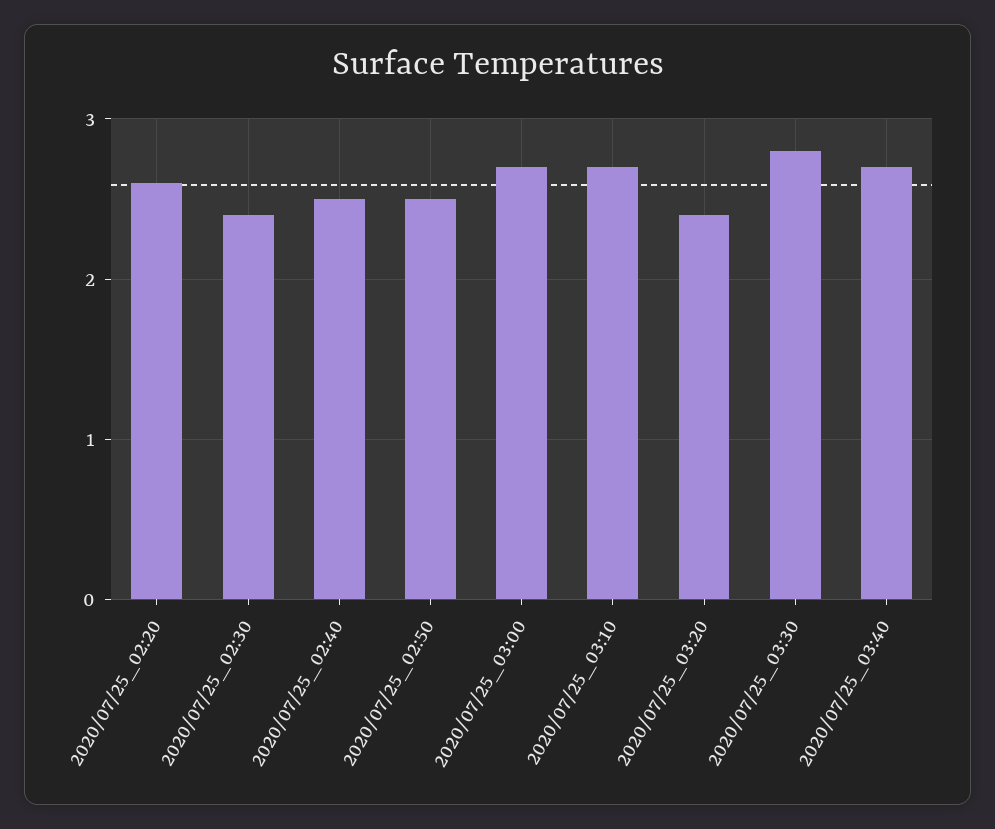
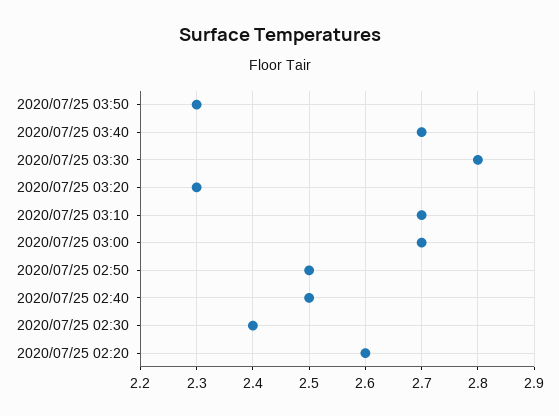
2020/07/25_03:20: 2.4 -> 2.3
2020/07/25 03:50: none -> 2.3

